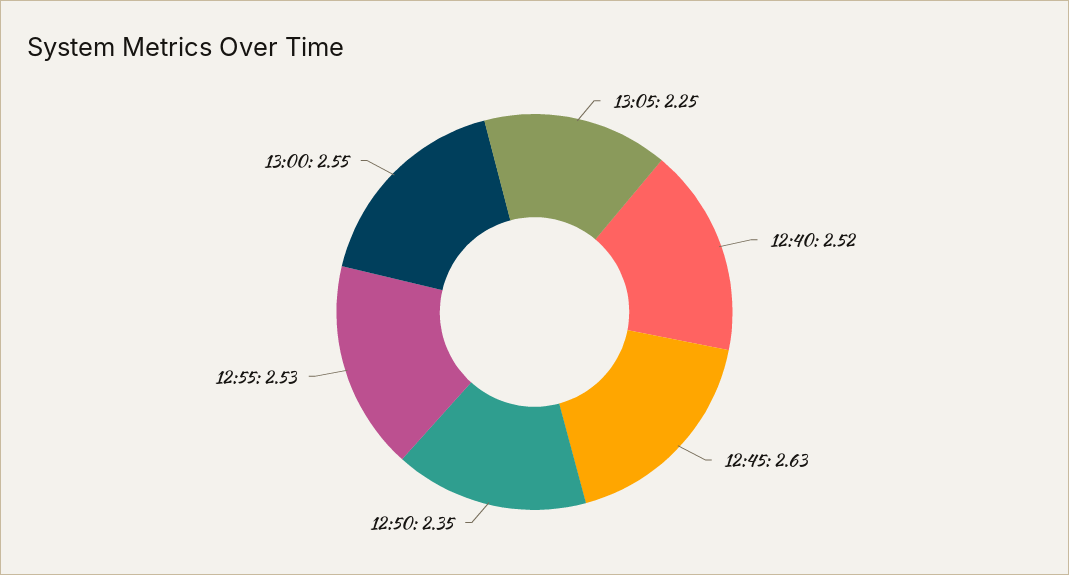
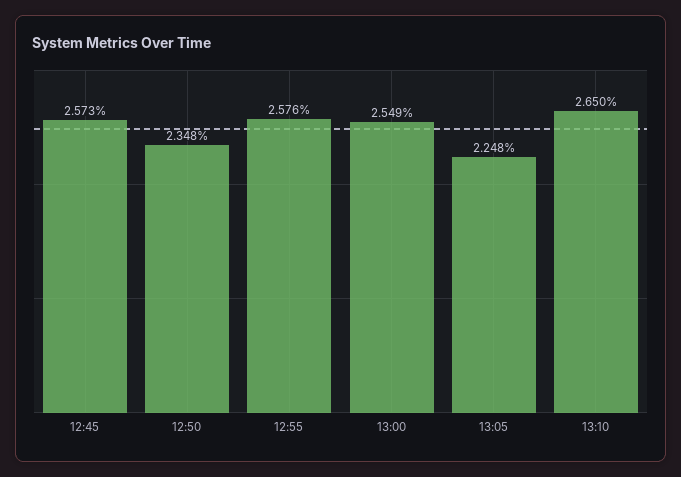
12:40: 2.52 -> none
12:45: 2.63 -> 2.573
12:55: 2.53 -> 2.576
13:10: none -> 2.65

